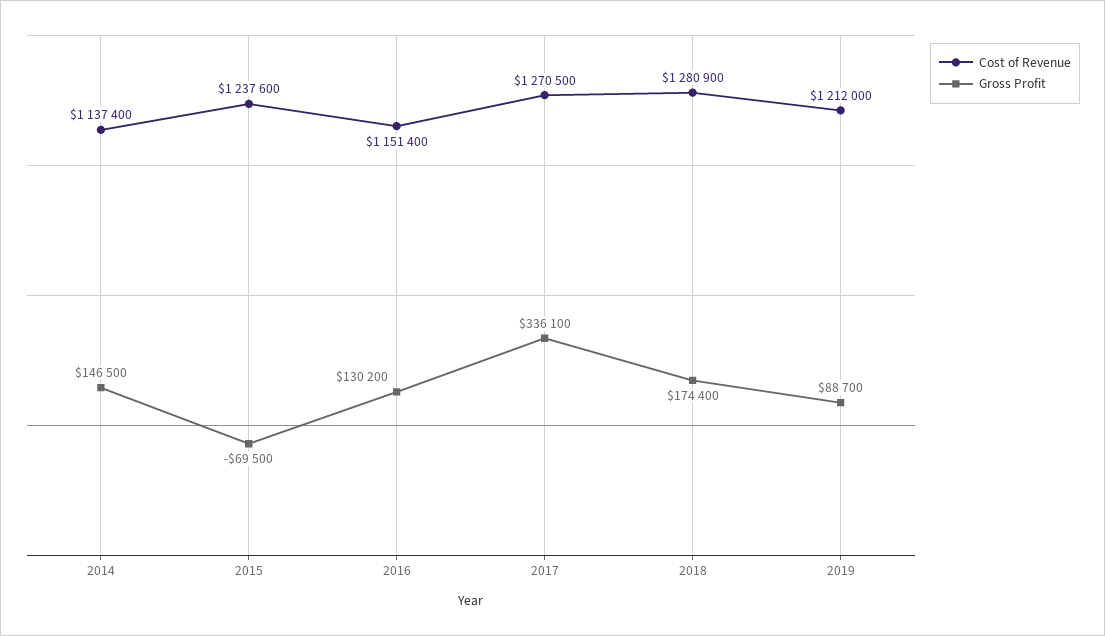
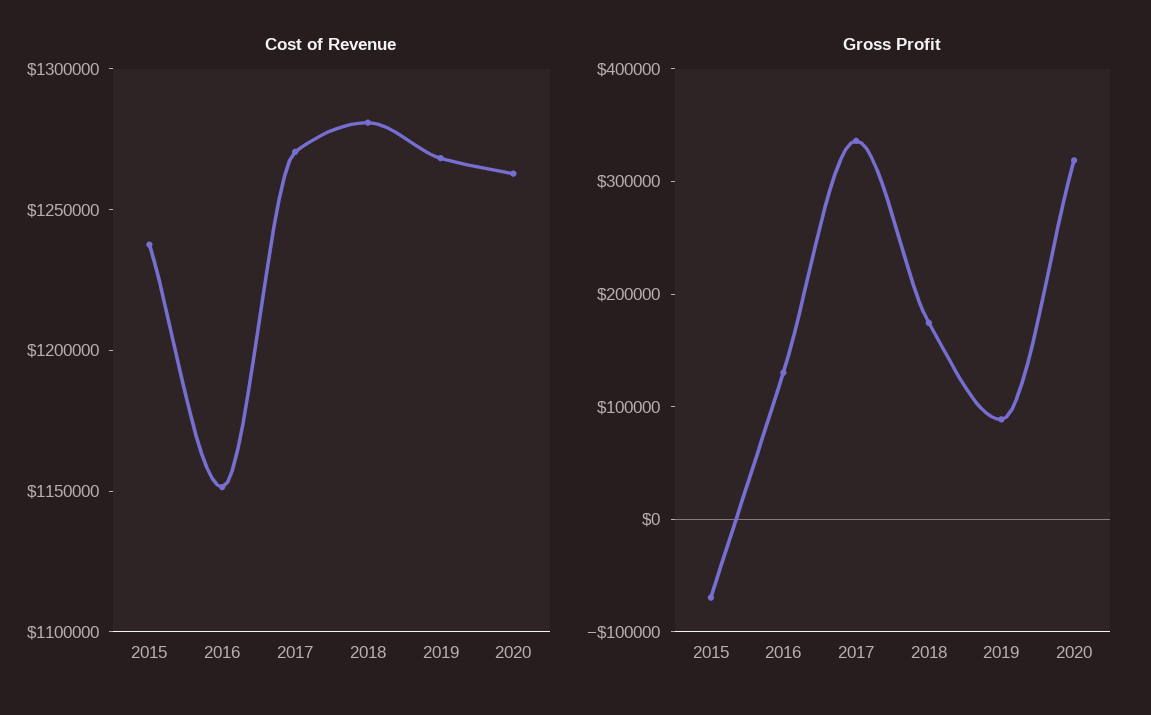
Cost of Revenue, 2014: 1137400 -> none
Gross Profit, 2014: 146500 -> none
Cost of Revenue, 2019: 1212000 -> 1270000
Cost of Revenue, 2020: none -> 1260000
Gross Profit, 2020: none -> 320000

